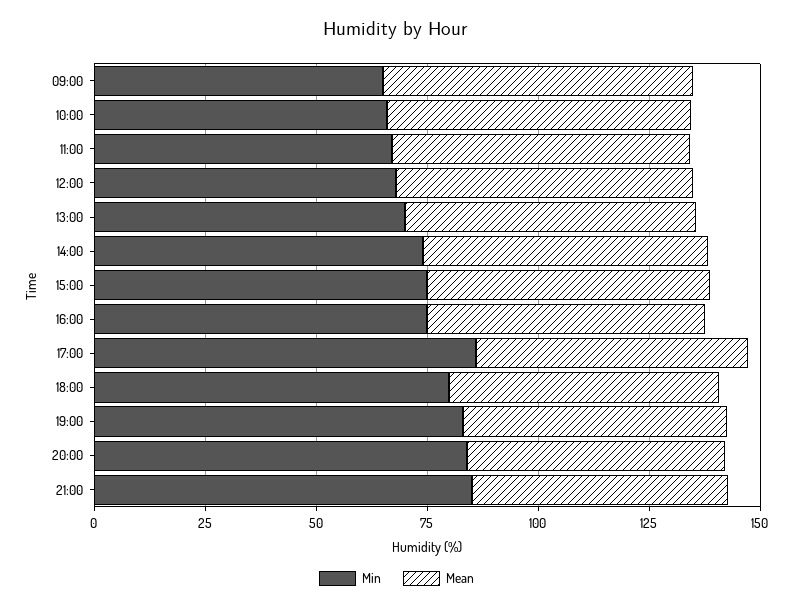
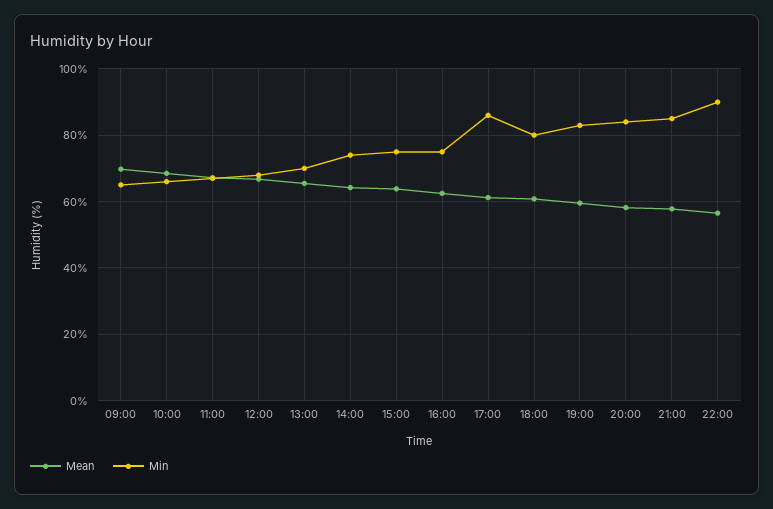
Mean, 22:00: none -> 56
Min, 22:00: none -> 90

